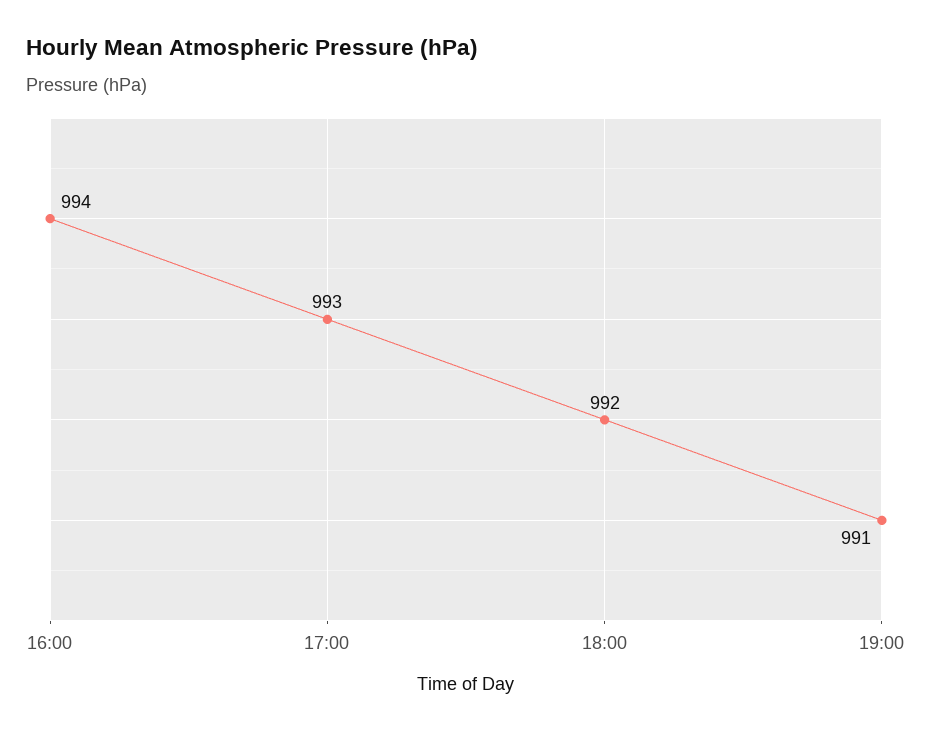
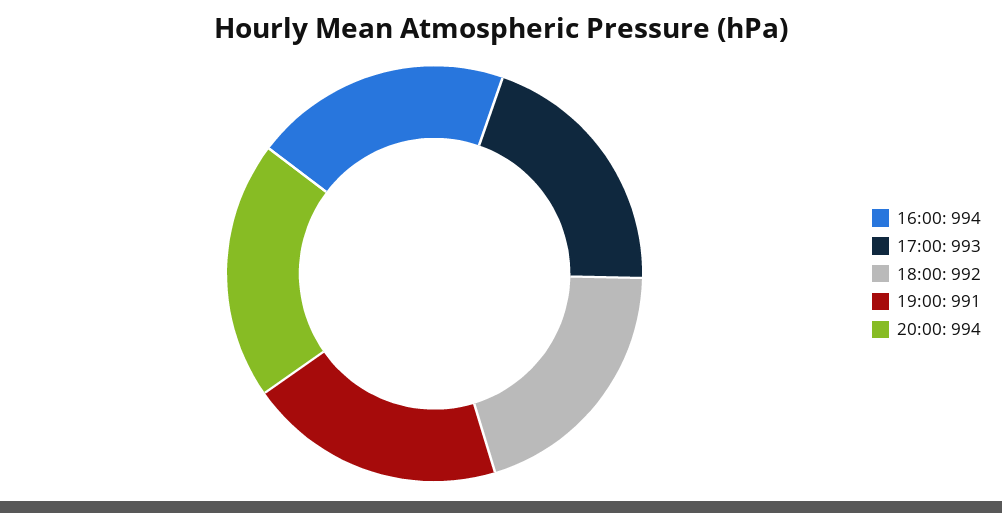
20:00: none -> 994

